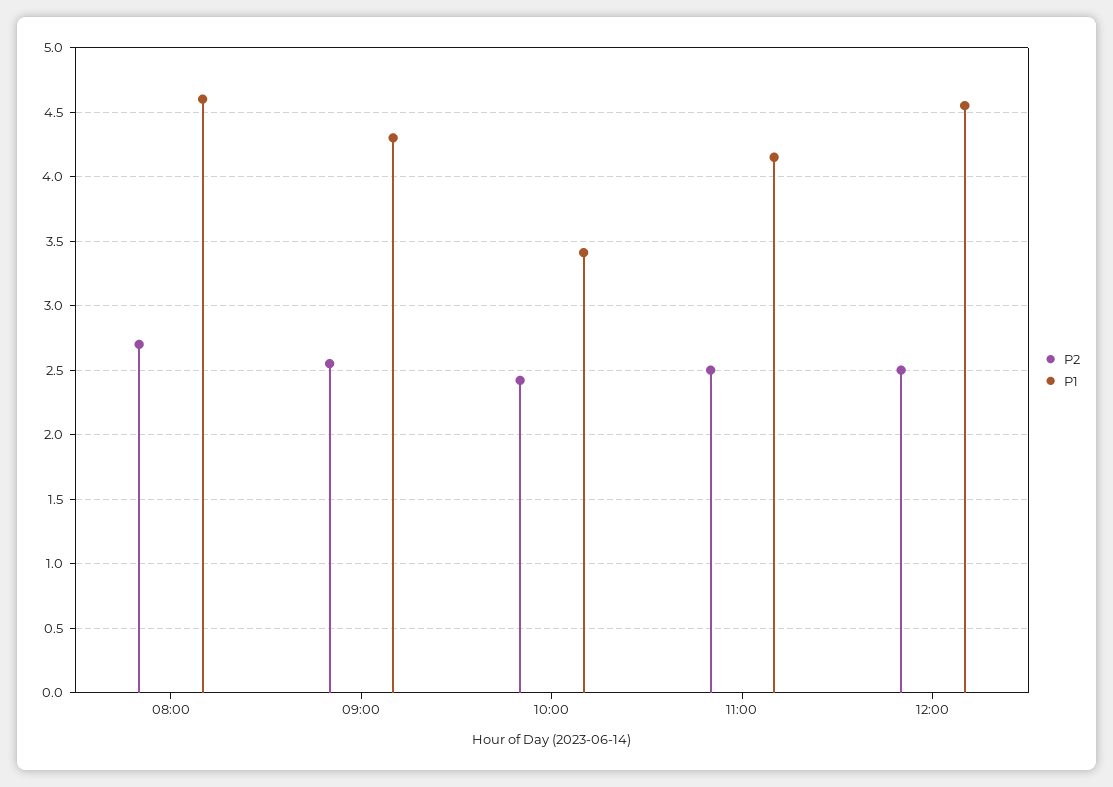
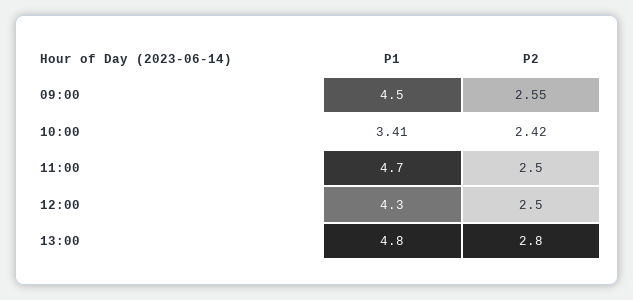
P2, 08:00: 2.7 -> none
P1, 08:00: 4.6 -> none
P1, 09:00: 4.3 -> 4.5
P1, 11:00: 4.15 -> 4.7
P1, 12:00: 4.55 -> 4.3
P1, 13:00: none -> 4.8
P2, 13:00: none -> 2.8

